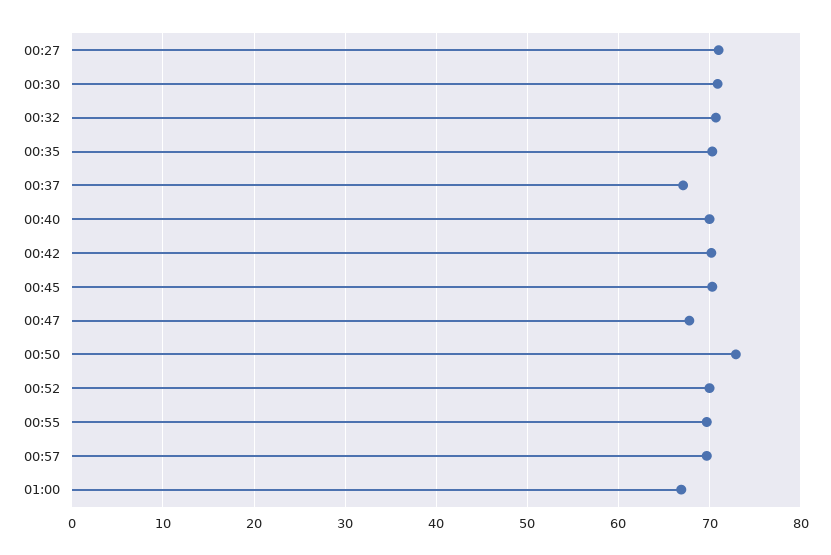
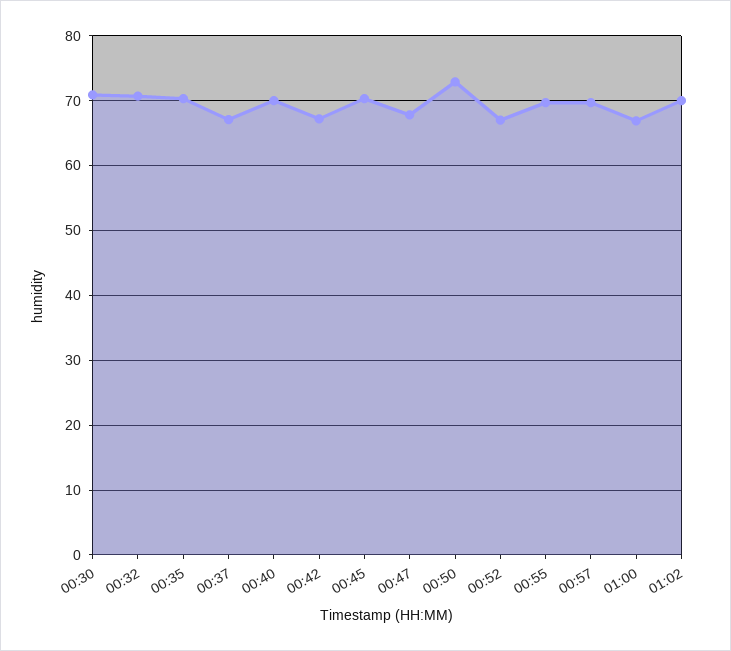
00:27: 71 -> none
00:42: 70 -> 67
00:52: 70 -> 67
01:02: none -> 70

